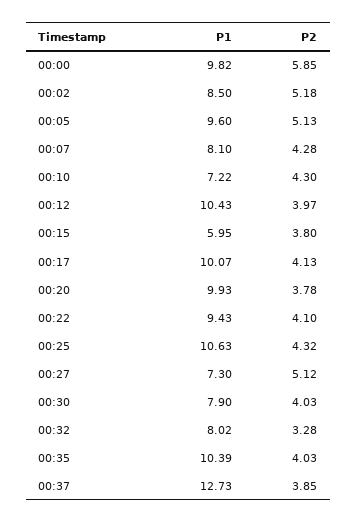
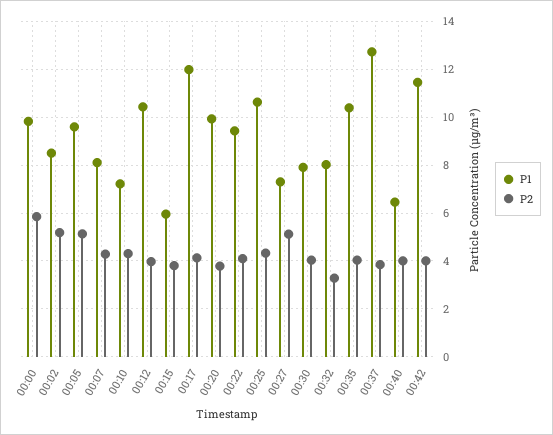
P1, 00:17: 10.07 -> 12
P1, 00:40: none -> 6.5
P2, 00:40: none -> 4
P1, 00:42: none -> 11.5
P2, 00:42: none -> 4

